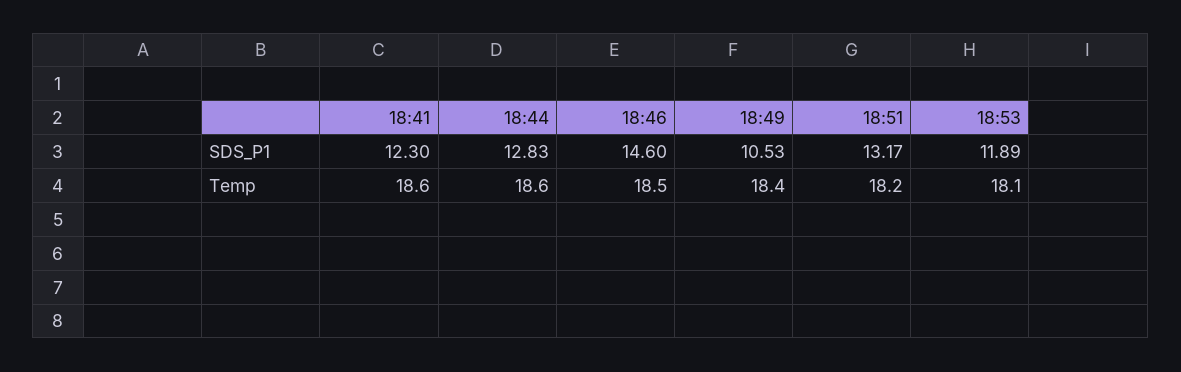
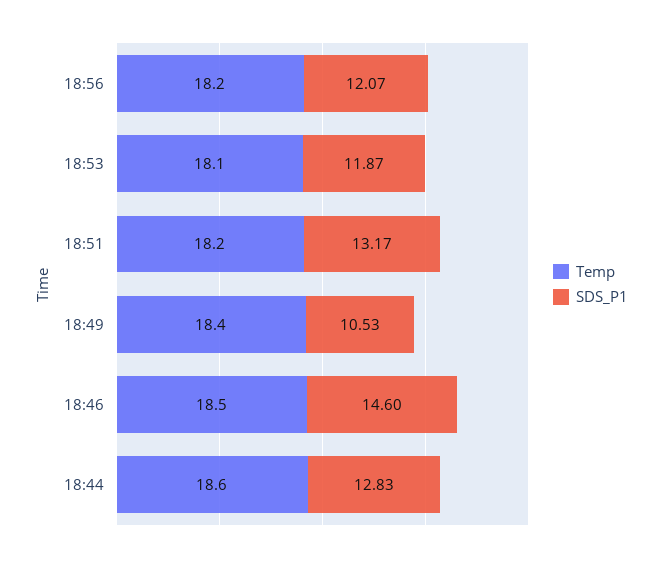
SDS_P1, 18:41: 12.3 -> none
SDS_P1, 18:53: 11.89 -> 11.87
Temp, 18:41: 18.6 -> none
Temp, 18:56: none -> 18.2
SDS_P1, 18:56: none -> 12.07

